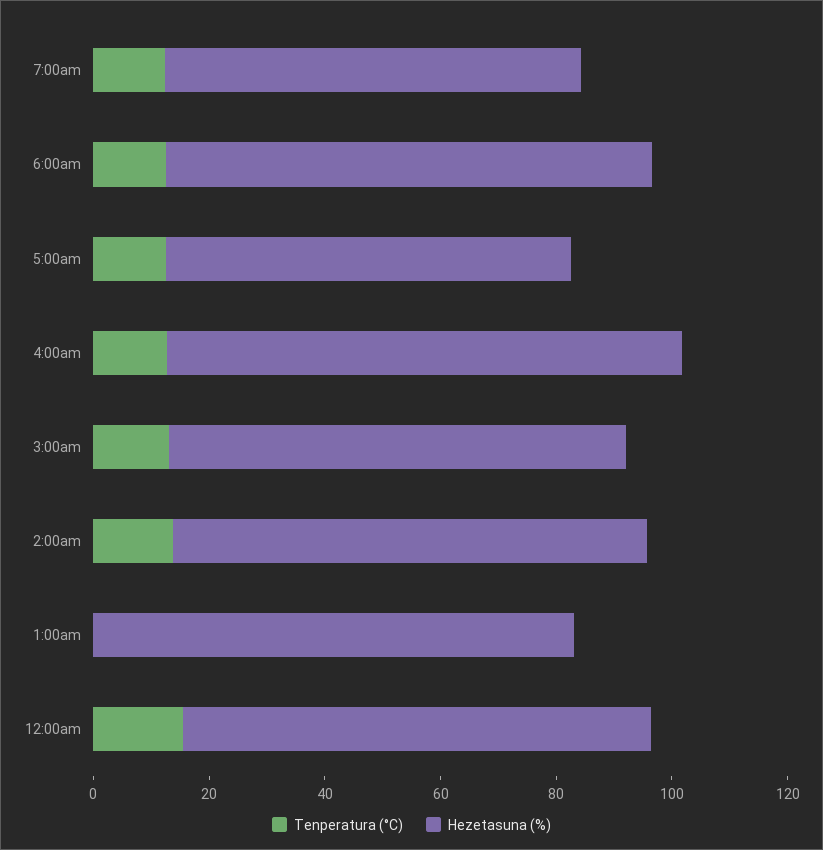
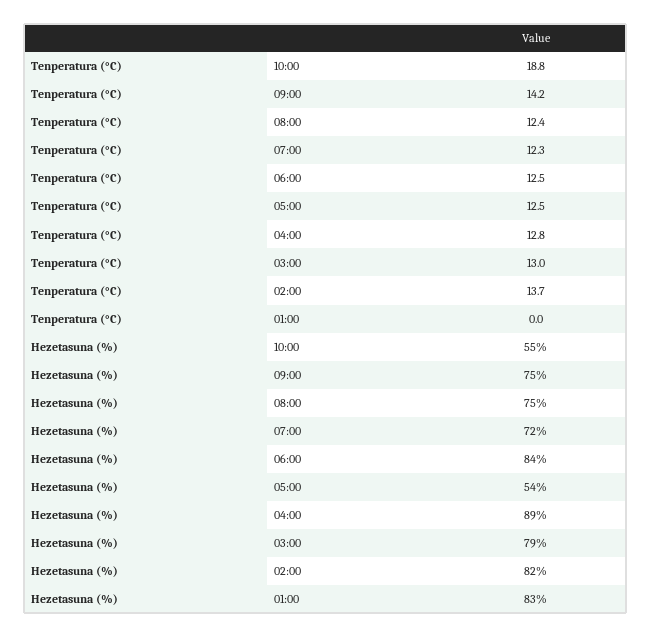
Hezetasuna (%), 5:00am: 70 -> 54
Tenperatura (°C), 12:00am: 15 -> none
Hezetasuna (%), 12:00am: 80 -> none
Tenperatura (°C), 10:00: none -> 18.8
Tenperatura (°C), 09:00: none -> 14.2
Tenperatura (°C), 08:00: none -> 12.4
Hezetasuna (%), 10:00: none -> 55
Hezetasuna (%), 09:00: none -> 75
Hezetasuna (%), 08:00: none -> 75

